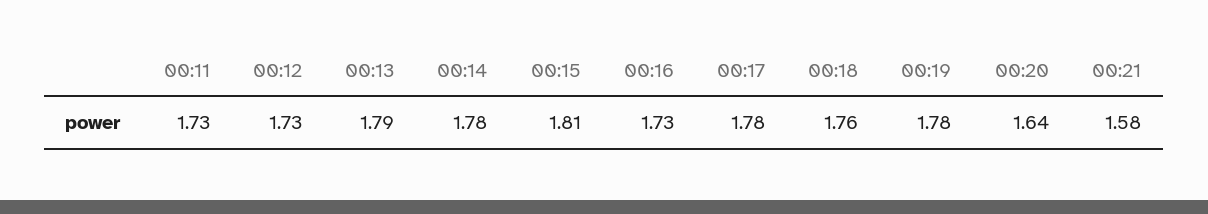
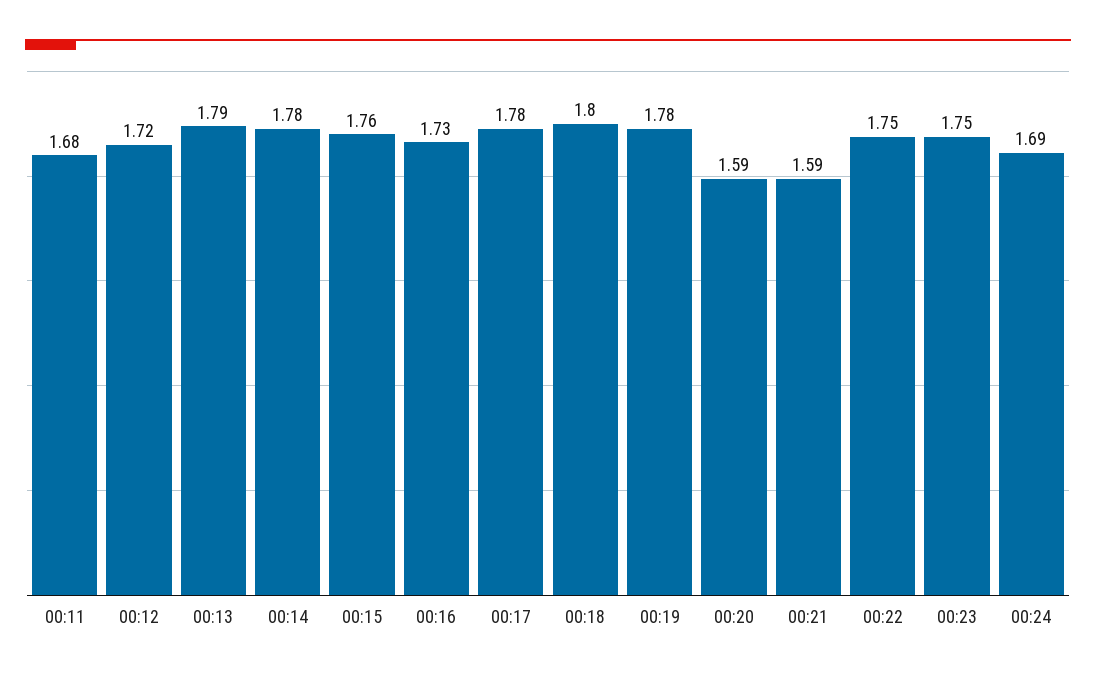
00:11: 1.73 -> 1.68
00:12: 1.73 -> 1.72
00:15: 1.81 -> 1.76
00:18: 1.76 -> 1.8
00:20: 1.64 -> 1.59
00:21: 1.58 -> 1.59
00:22: none -> 1.75
00:23: none -> 1.75
00:24: none -> 1.69

